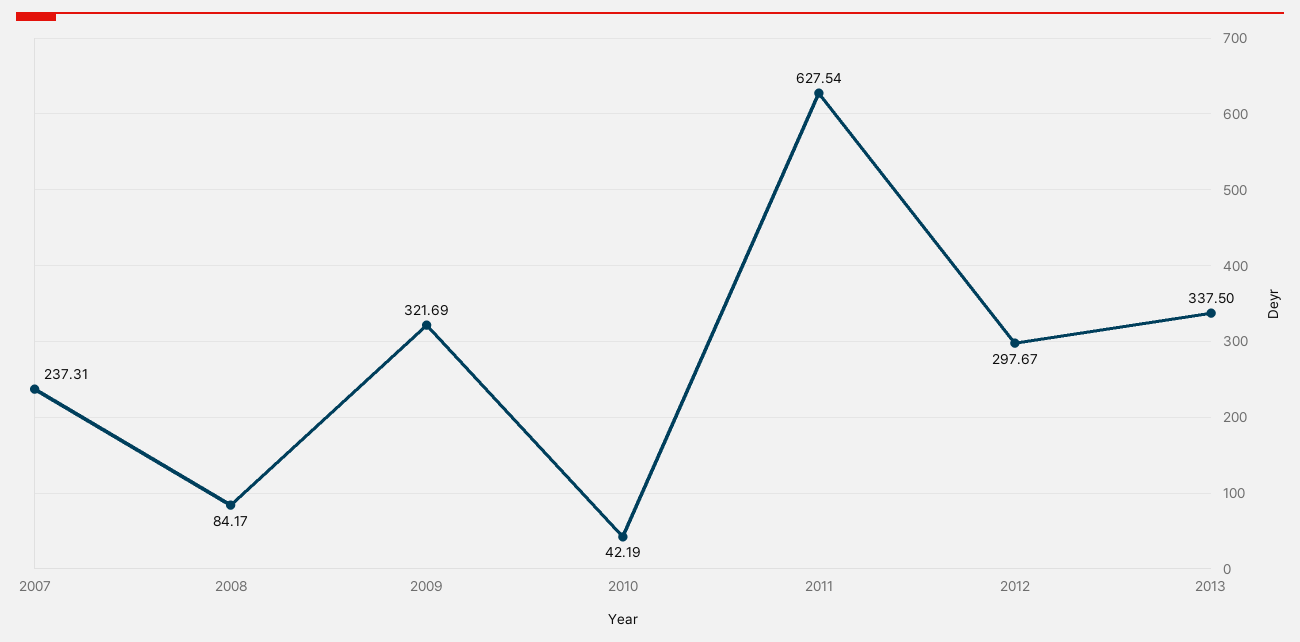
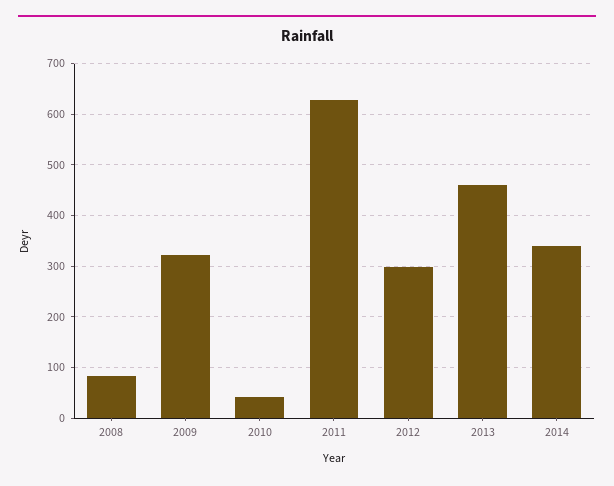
2007: 237.31 -> none
2013: 337.5 -> 460
2014: none -> 340

